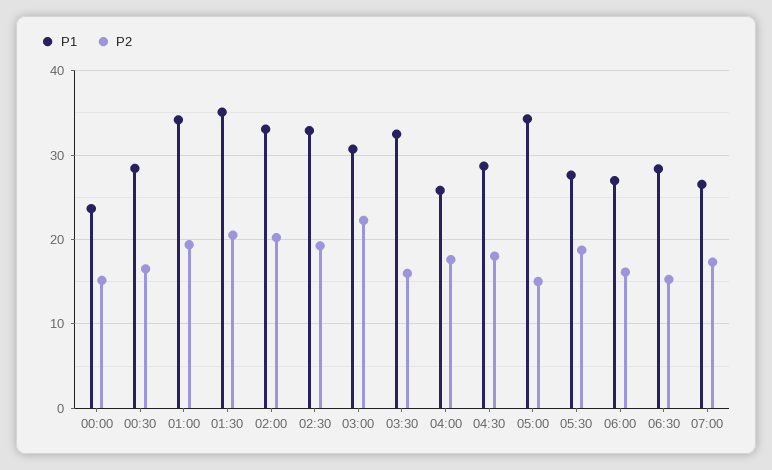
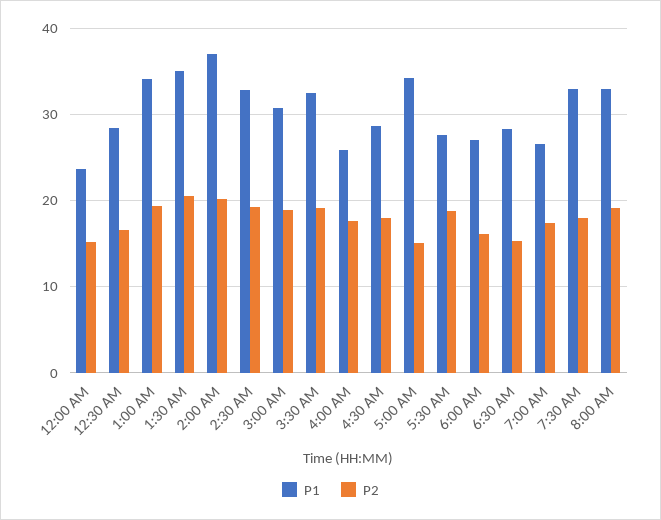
P1, 02:00: 33 -> 37
P2, 03:00: 22 -> 19
P2, 03:30: 16 -> 19
P1, 7:30 AM: none -> 33
P2, 7:30 AM: none -> 18
P1, 8:00 AM: none -> 33
P2, 8:00 AM: none -> 19

